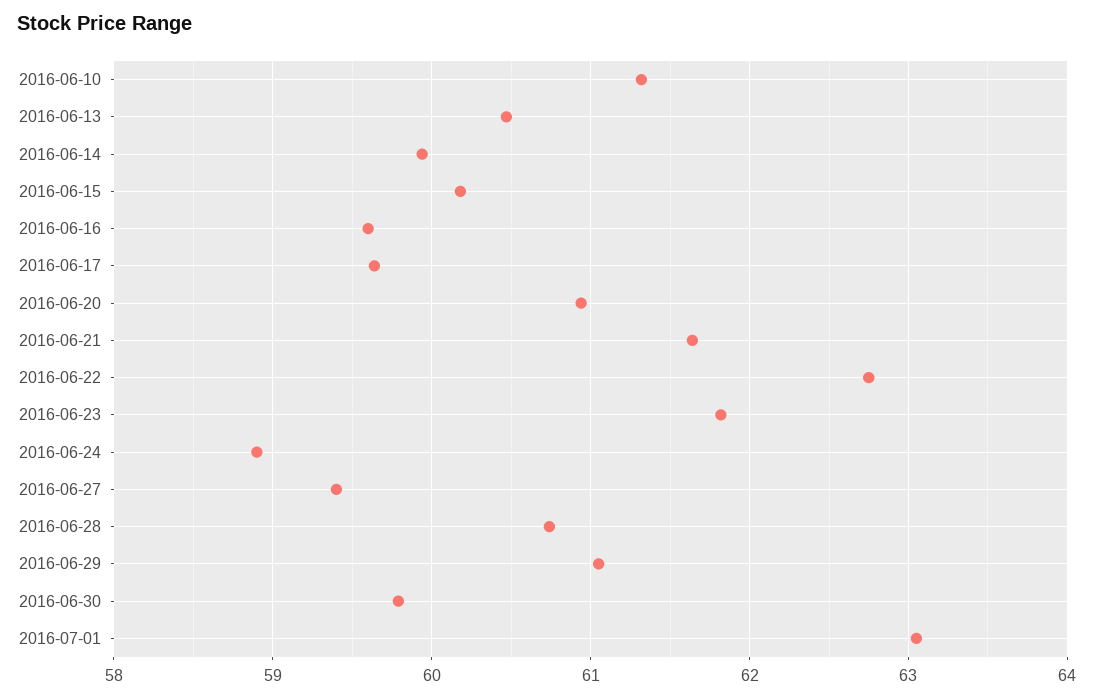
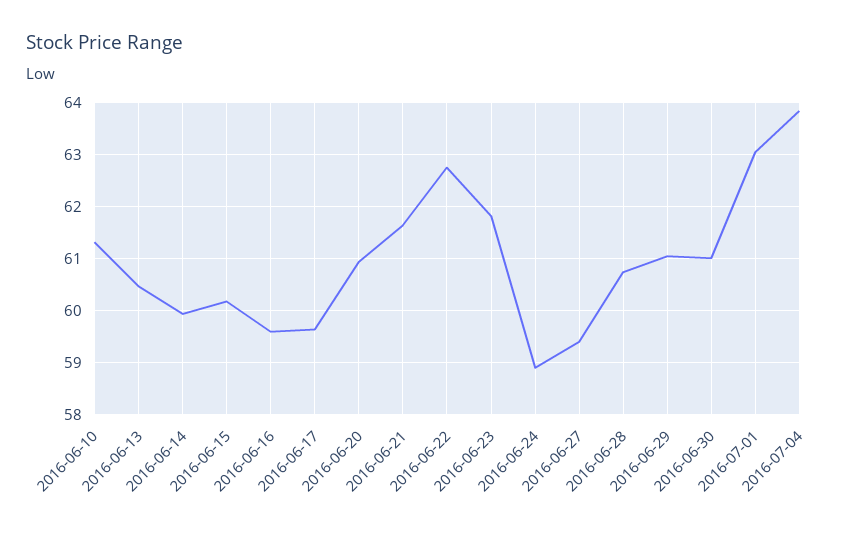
2016-06-30: 59.8 -> 61
2016-07-04: none -> 63.8

